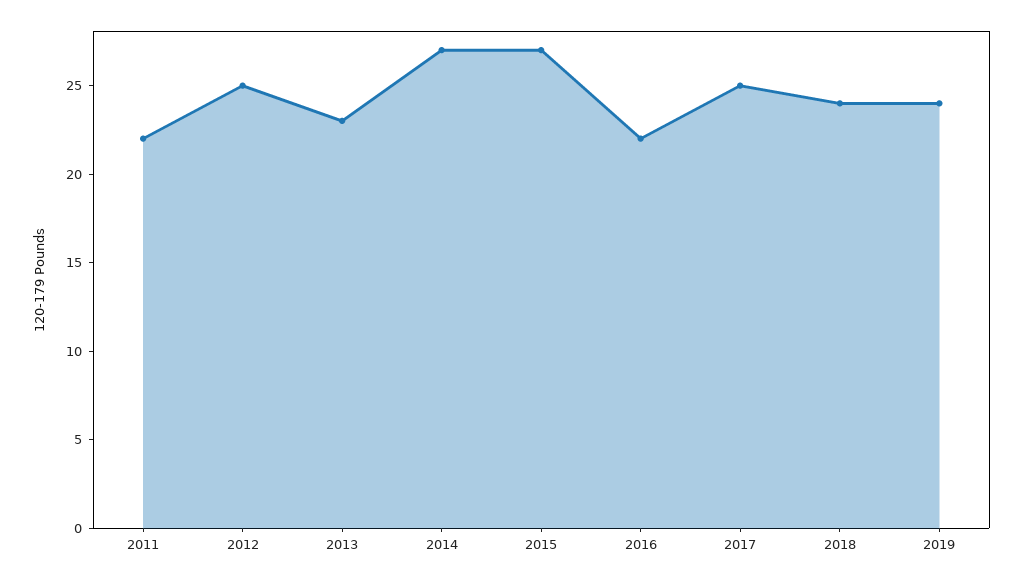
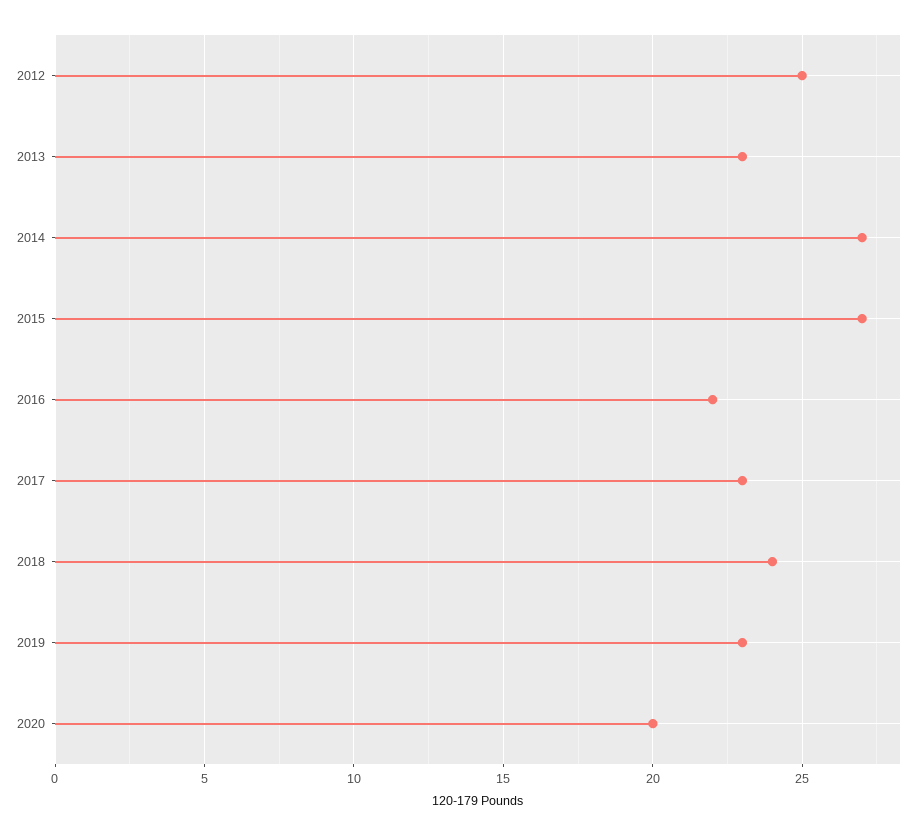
2011: 22 -> none
2017: 25 -> 23
2019: 24 -> 23
2020: none -> 20

